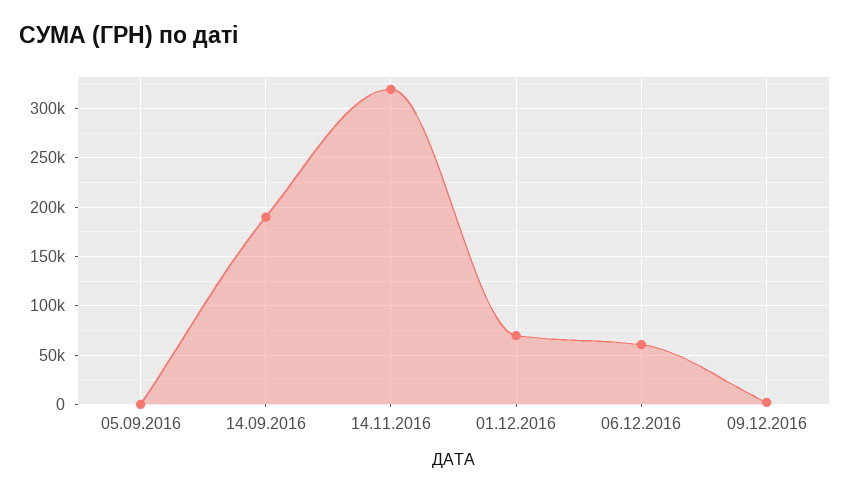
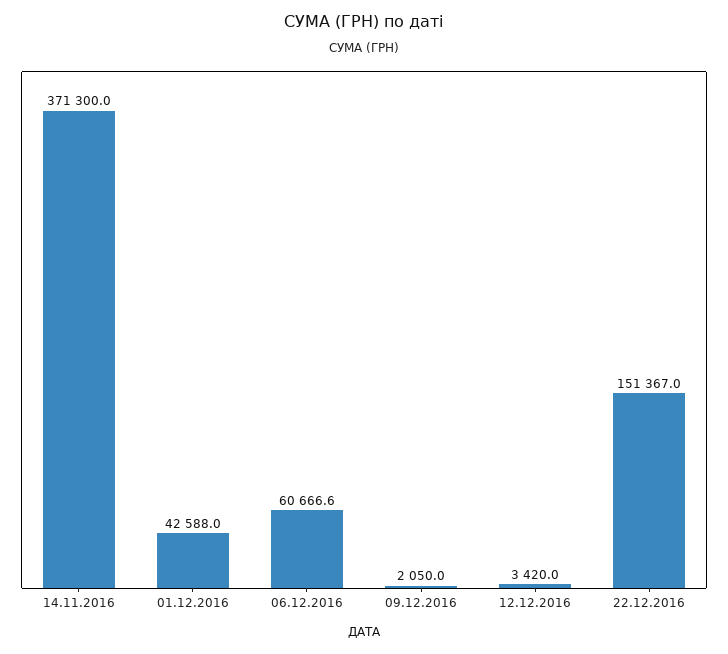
05.09.2016: 0 -> none
14.09.2016: 190000 -> none
14.11.2016: 320000 -> 371300
01.12.2016: 70000 -> 42588
12.12.2016: none -> 3420
22.12.2016: none -> 151367

